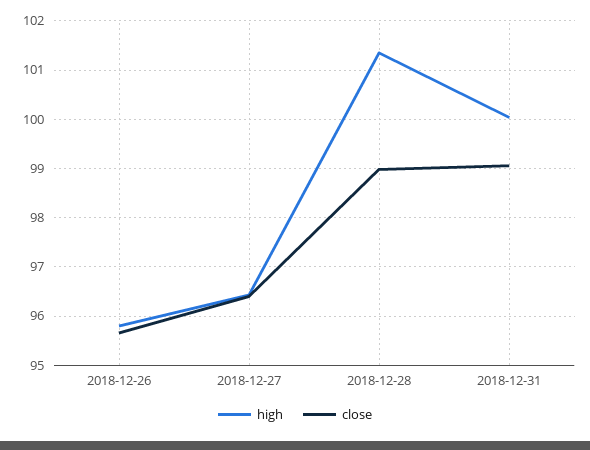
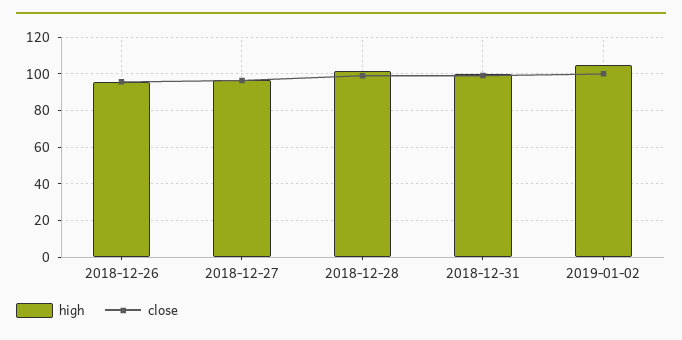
high, 2019-01-02: none -> 105
close, 2019-01-02: none -> 100

